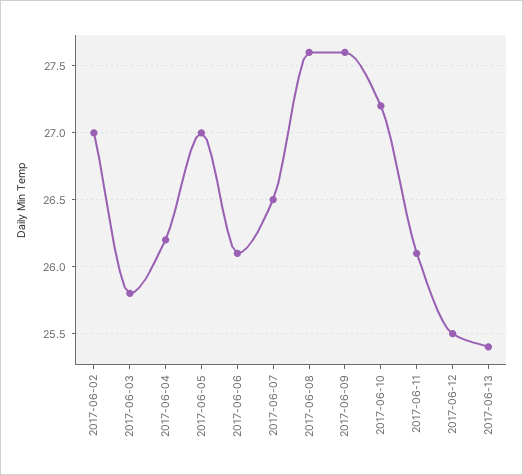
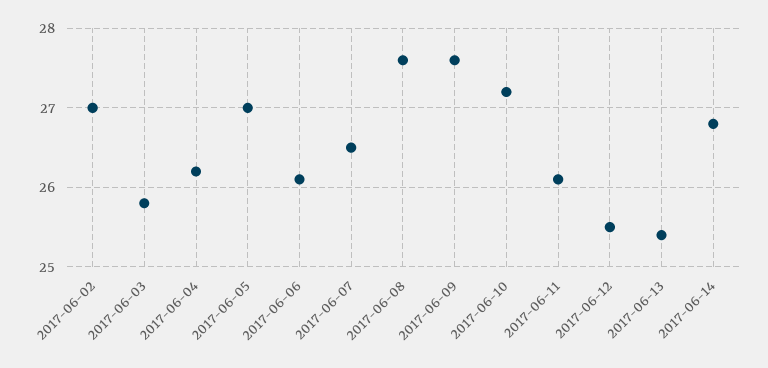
2017-06-14: none -> 26.8

